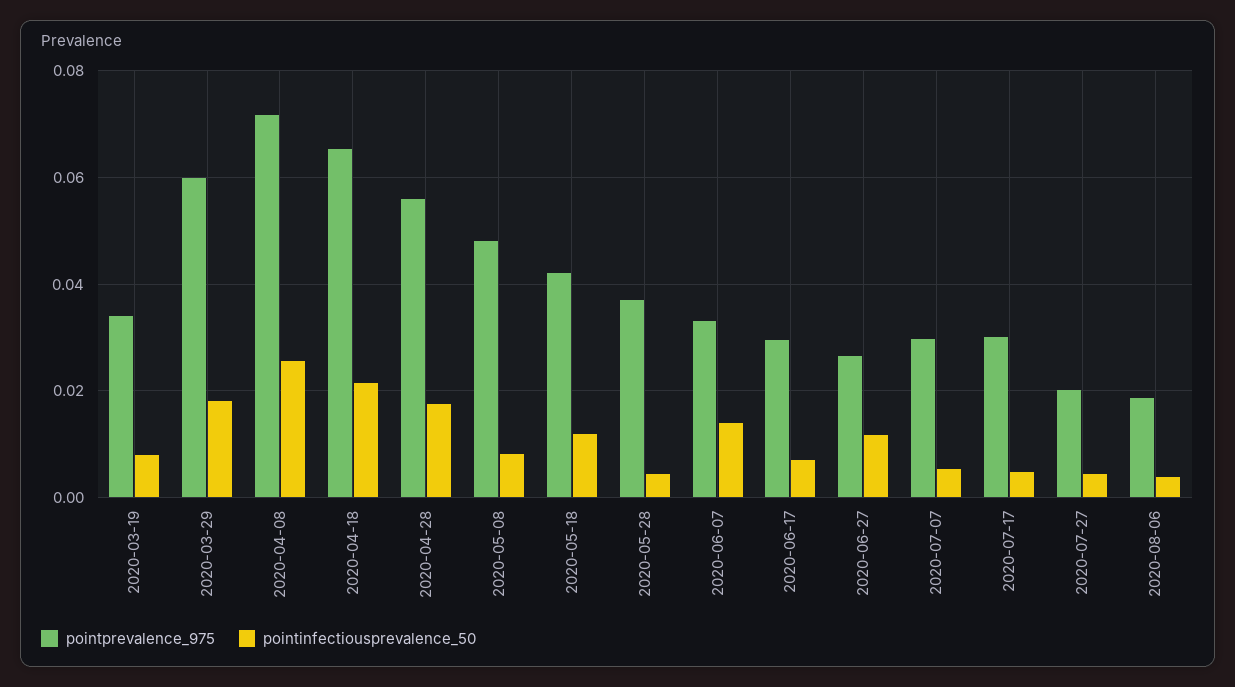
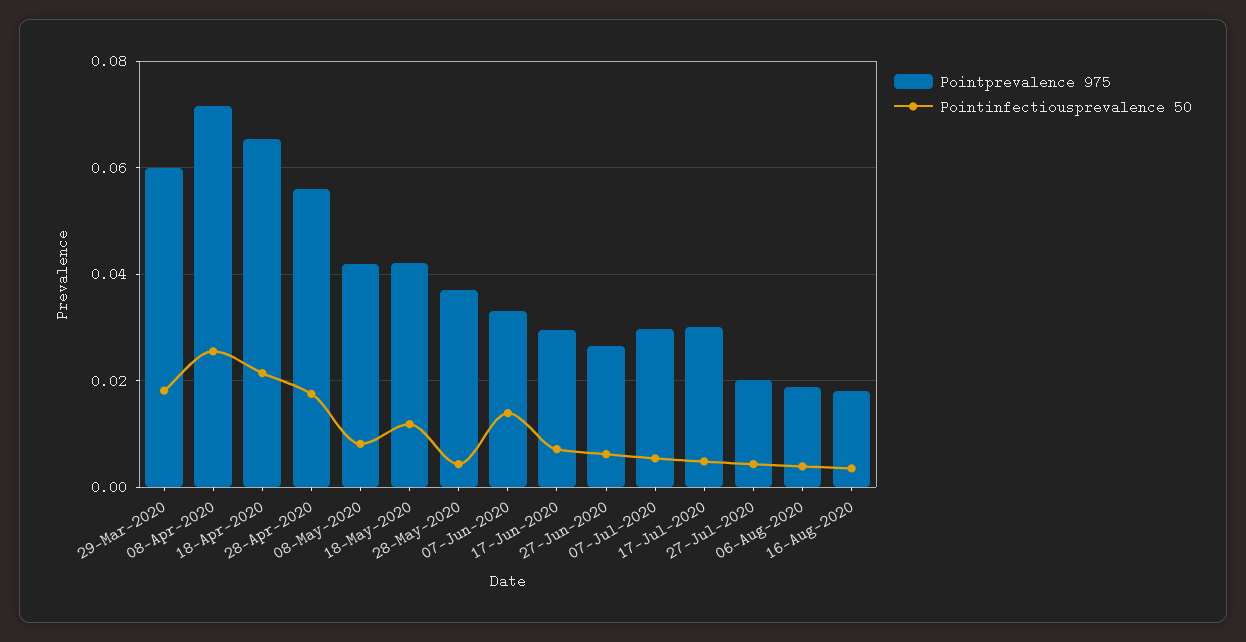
pointprevalence_975, 2020-03-19: 0.034 -> none
pointinfectiousprevalence_50, 2020-03-19: 0.008 -> none
pointprevalence_975, 2020-05-08: 0.048 -> 0.042
pointinfectiousprevalence_50, 2020-06-27: 0.012 -> 0.006
pointprevalence_975, 16-Aug-2020: none -> 0.018
pointinfectiousprevalence_50, 16-Aug-2020: none -> 0.004

